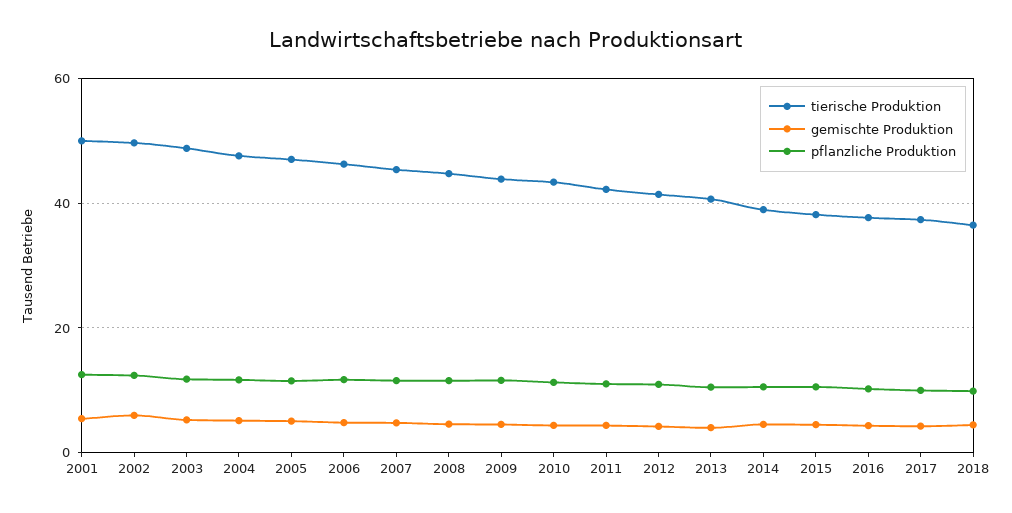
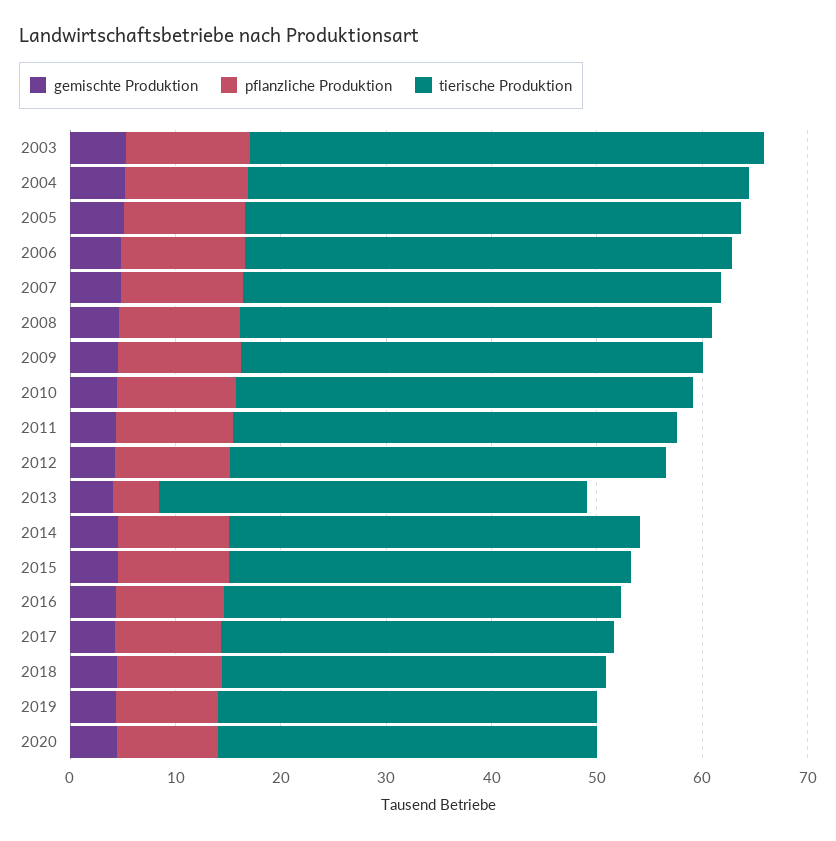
tierische Produktion, 2001: 50 -> none
gemischte Produktion, 2001: 6 -> none
pflanzliche Produktion, 2001: 12 -> none
tierische Produktion, 2002: 50 -> none
gemischte Produktion, 2002: 6 -> none
pflanzliche Produktion, 2002: 12 -> none
pflanzliche Produktion, 2013: 10 -> 4
gemischte Produktion, 2019: none -> 4
pflanzliche Produktion, 2019: none -> 10
tierische Produktion, 2019: none -> 36
gemischte Produktion, 2020: none -> 4
pflanzliche Produktion, 2020: none -> 10
tierische Produktion, 2020: none -> 36

